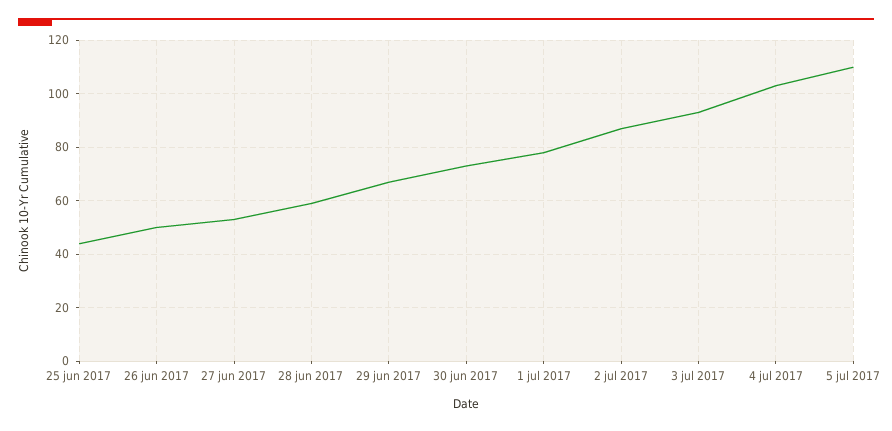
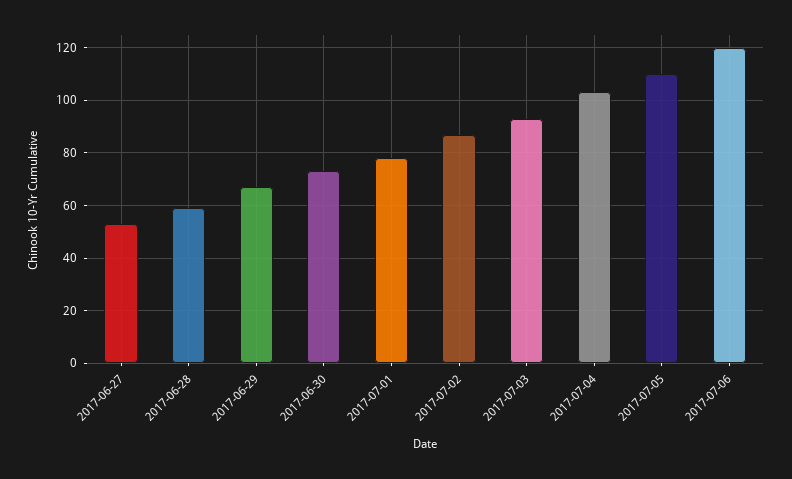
25 jun 2017: 45 -> none
26 jun 2017: 50 -> none
2017-07-06: none -> 120

